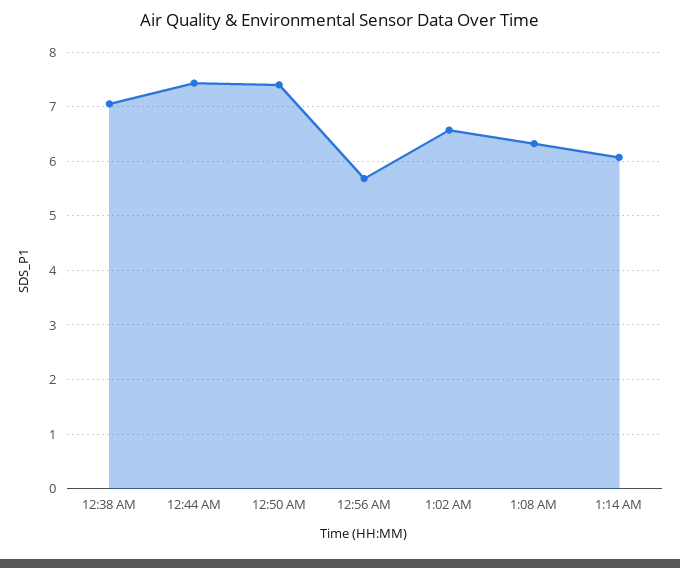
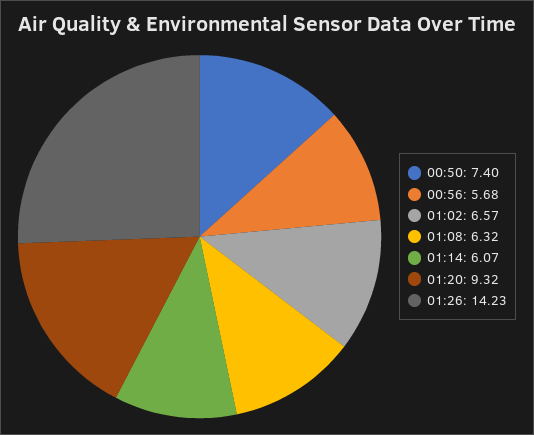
12:38 AM: 7 -> none
12:44 AM: 7.4 -> none
01:20: none -> 9.32
01:26: none -> 14.23

